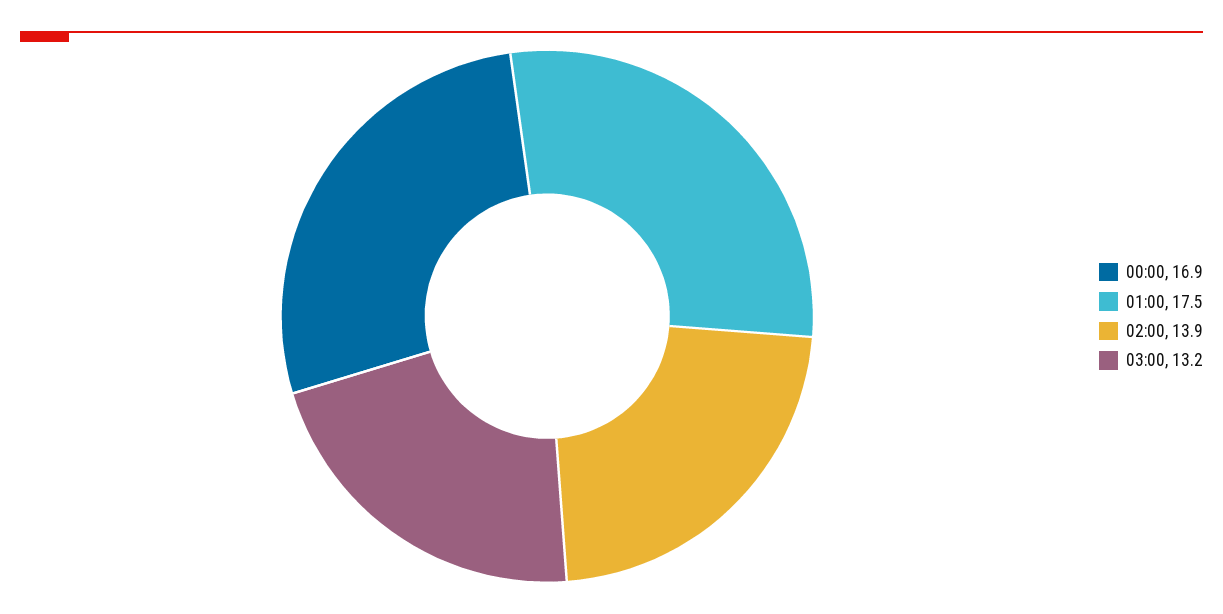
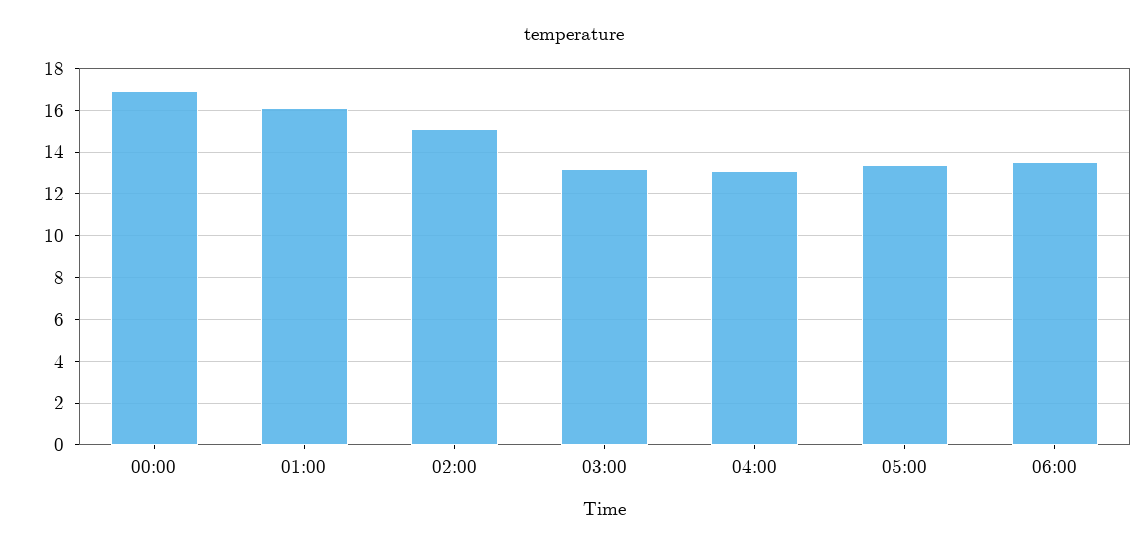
01:00: 17.5 -> 16
02:00: 13.9 -> 15
04:00: none -> 13
05:00: none -> 13.5
06:00: none -> 13.5

